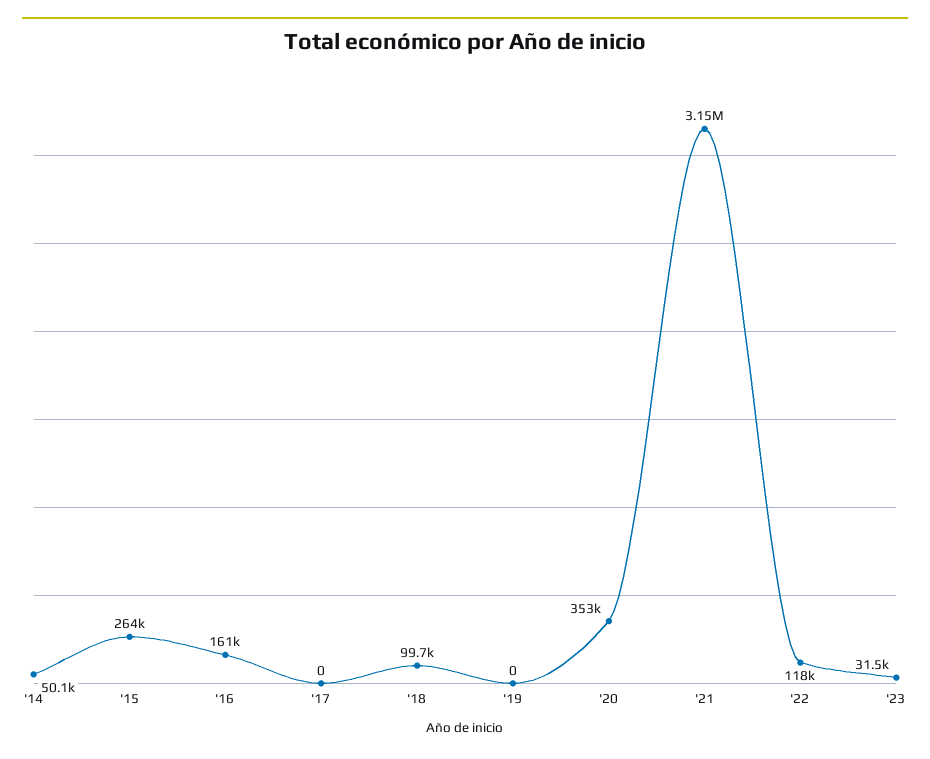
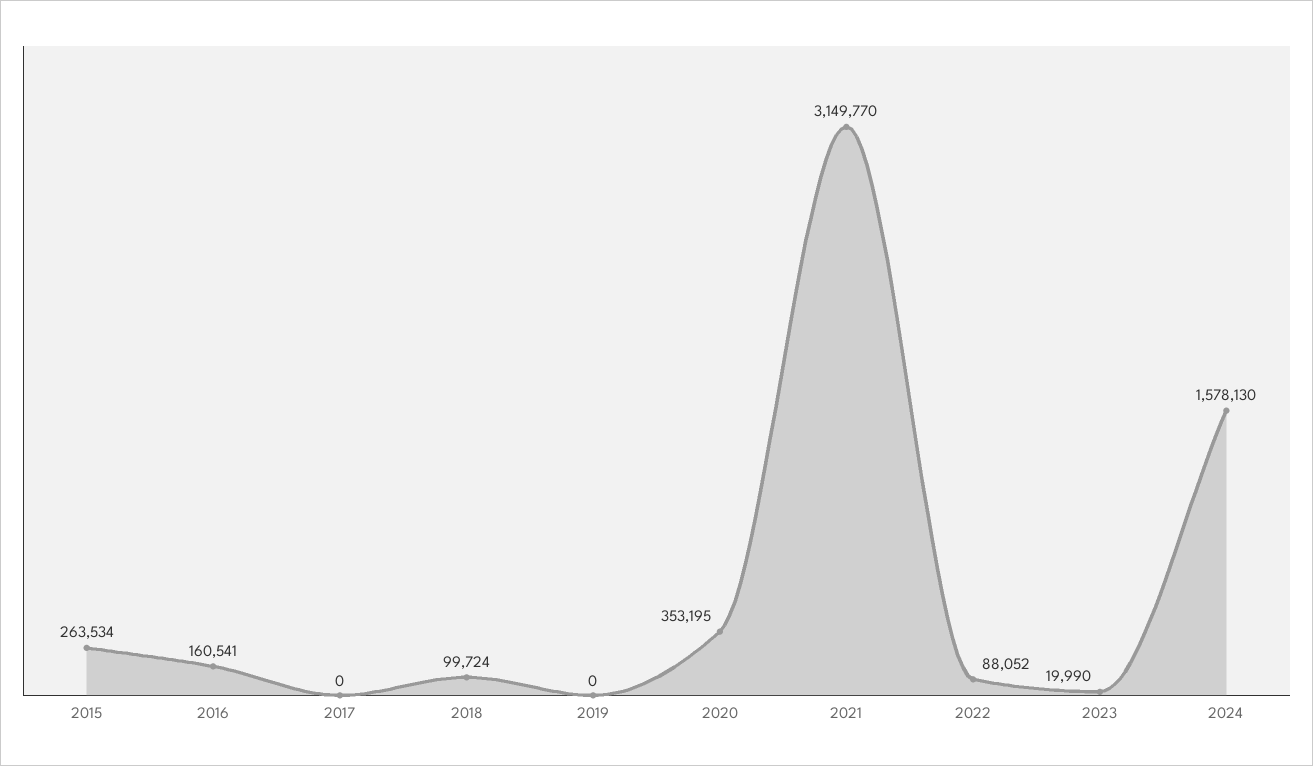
'14: 50100 -> none
'22: 118000 -> 88052
'23: 31500 -> 19990
2024: none -> 1578130

